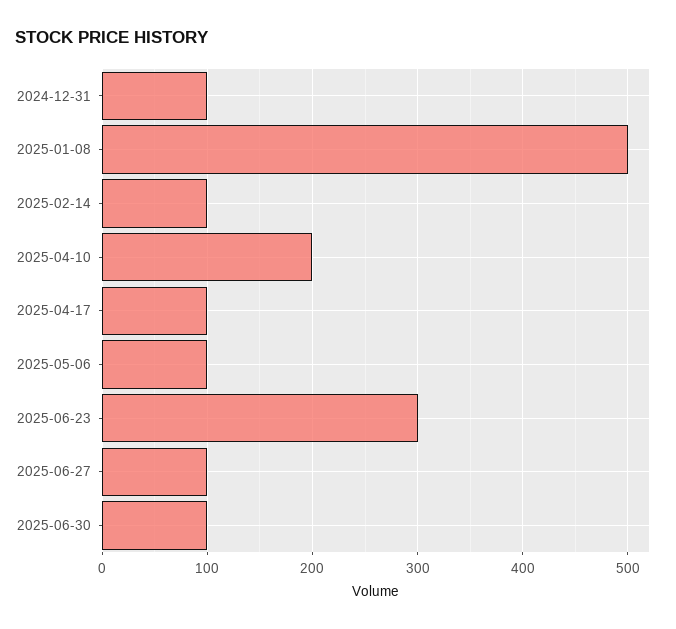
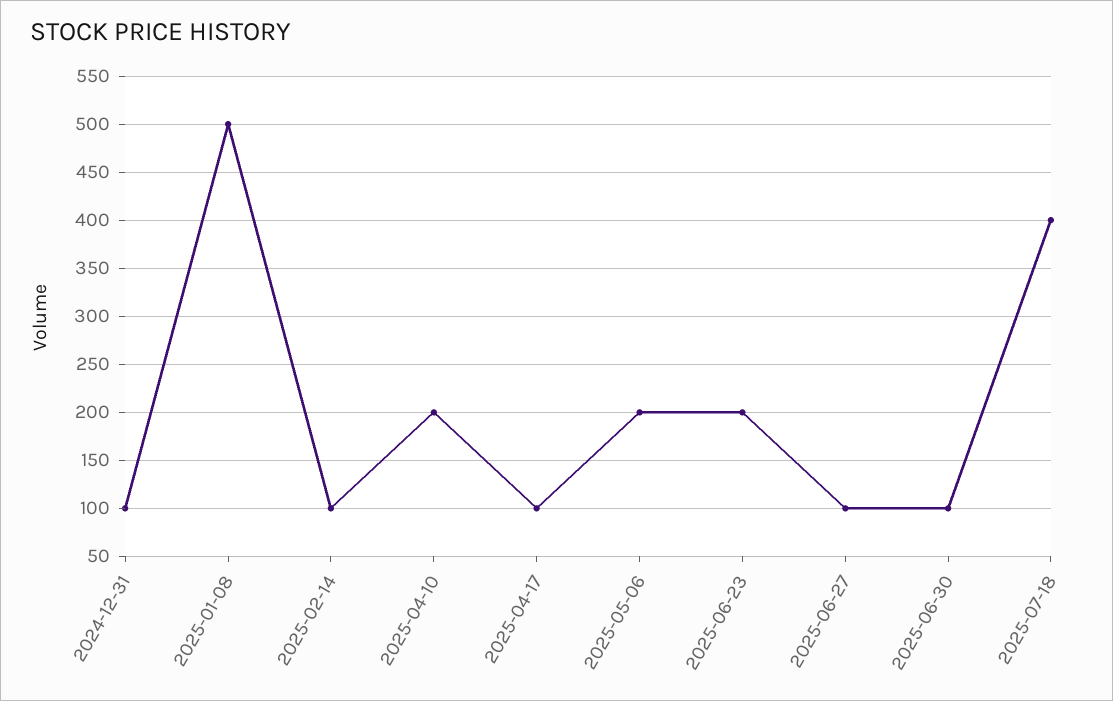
2025-05-06: 100 -> 200
2025-06-23: 300 -> 200
2025-07-18: none -> 400

